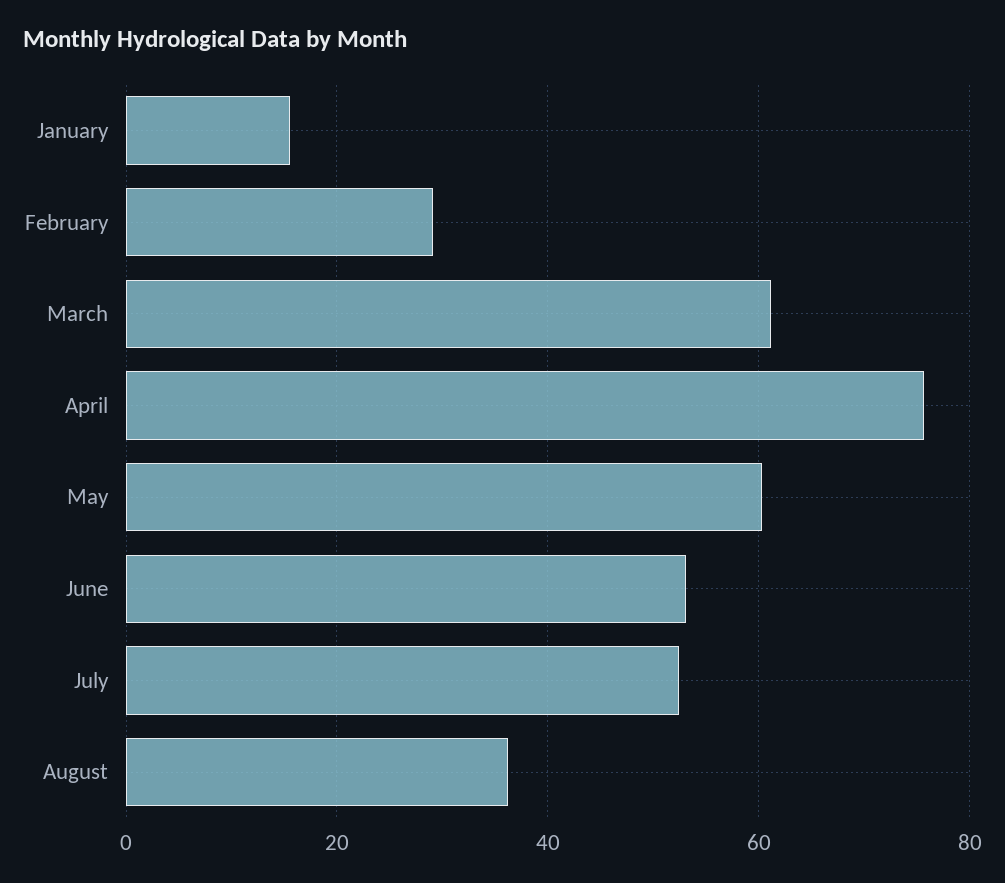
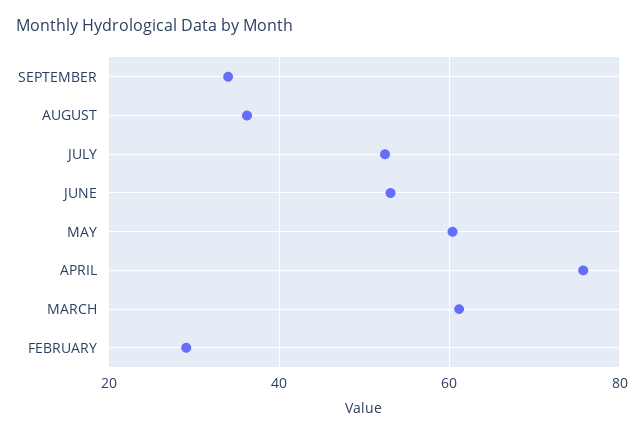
January: 16 -> none
SEPTEMBER: none -> 34

